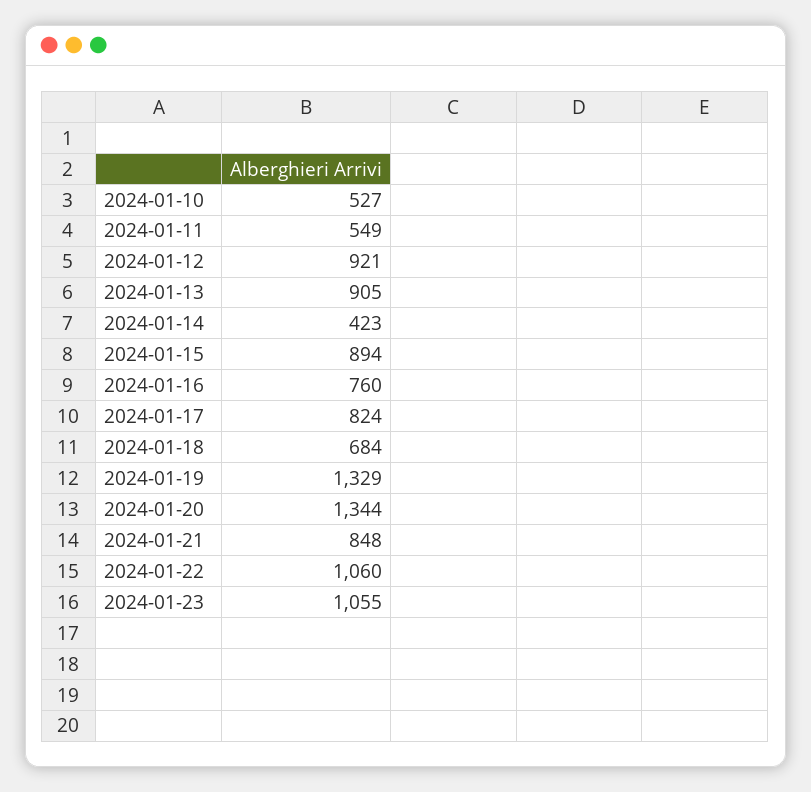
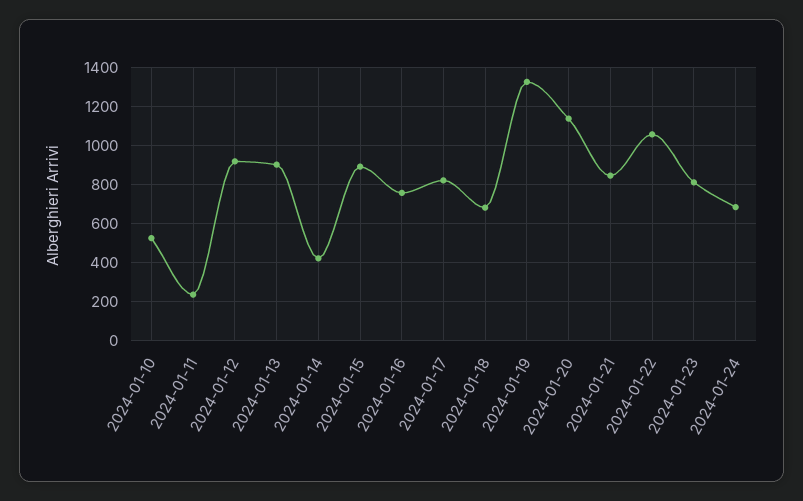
2024-01-11: 549 -> 250
2024-01-20: 1344 -> 1150
2024-01-23: 1055 -> 800
2024-01-24: none -> 700

